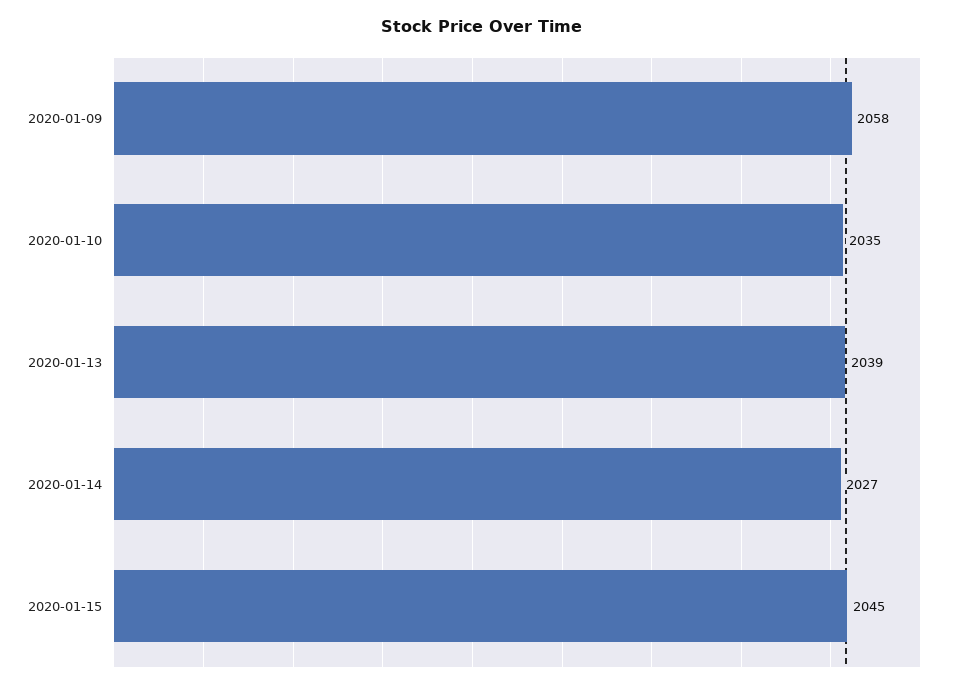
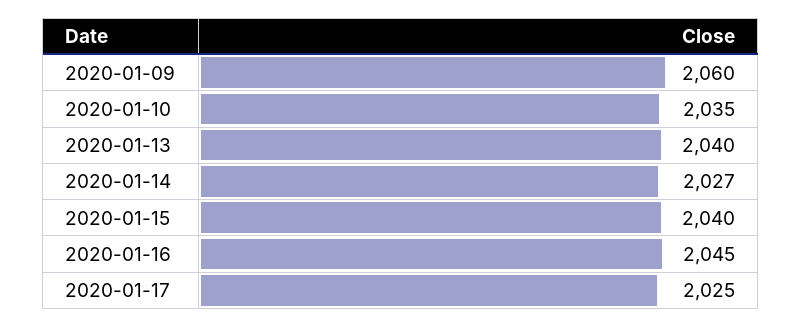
2020-01-09: 2058 -> 2060
2020-01-13: 2039 -> 2040
2020-01-15: 2045 -> 2040
2020-01-16: none -> 2045
2020-01-17: none -> 2025

